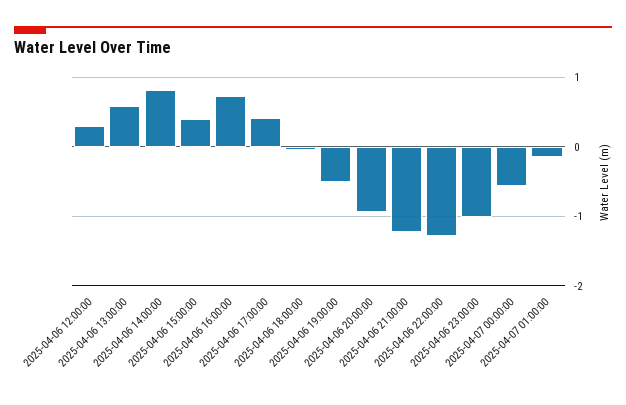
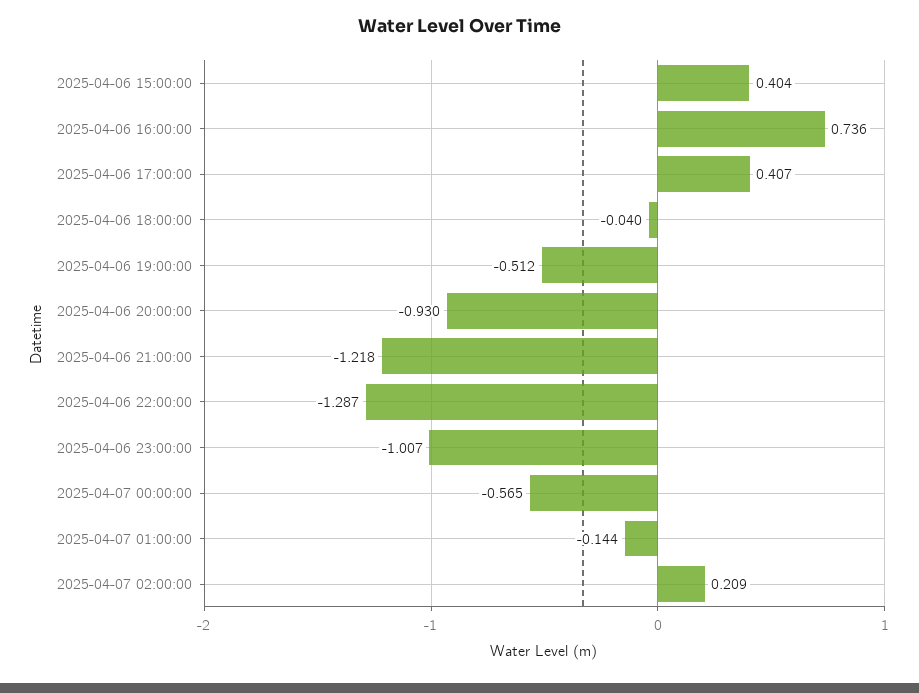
2025-04-06 12:00:00: 0.3 -> none
2025-04-06 13:00:00: 0.6 -> none
2025-04-06 14:00:00: 0.8 -> none
2025-04-07 02:00:00: none -> 0.209

